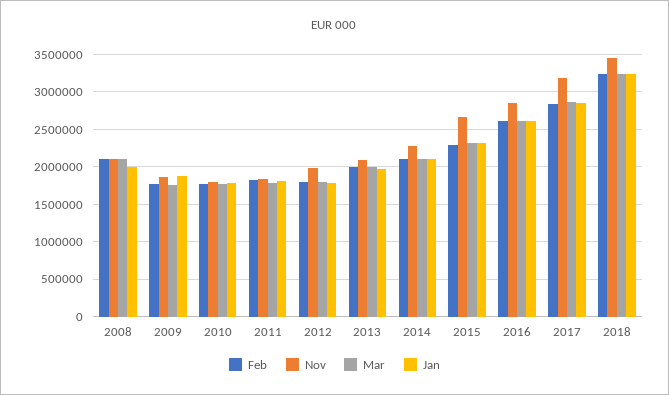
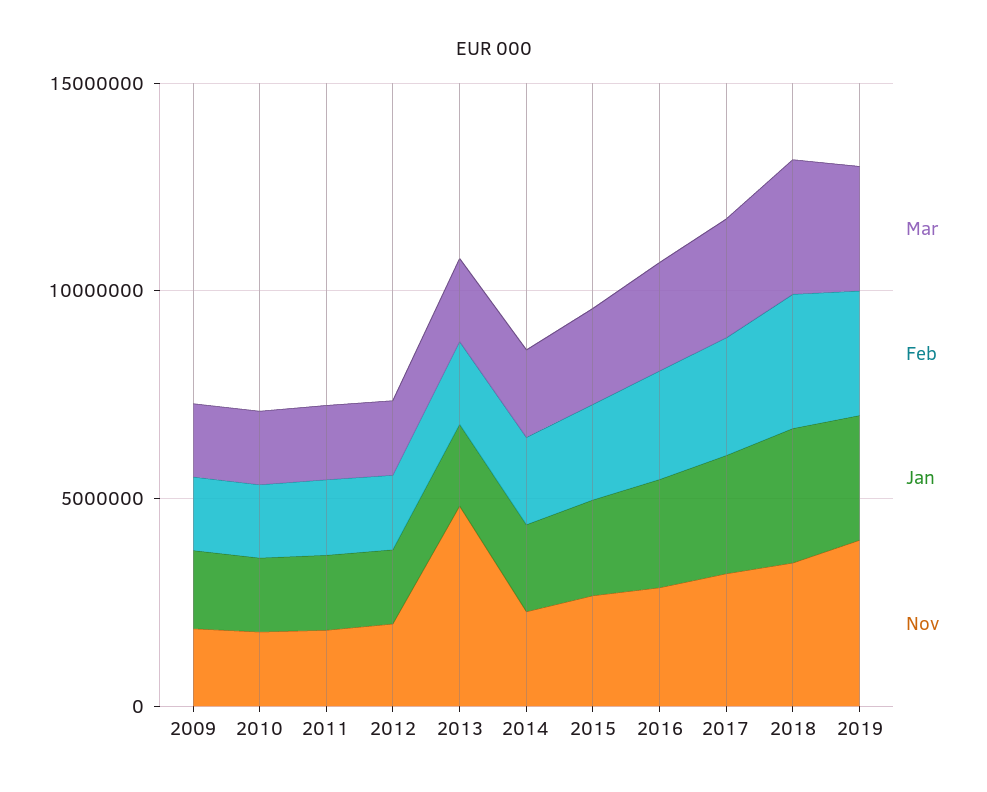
Feb, 2008: 2100000 -> none
Nov, 2008: 2100000 -> none
Mar, 2008: 2100000 -> none
Jan, 2008: 2000000 -> none
Nov, 2013: 2100000 -> 5000000
Mar, 2019: none -> 3000000
Feb, 2019: none -> 3000000
Jan, 2019: none -> 3000000
Nov, 2019: none -> 4000000

